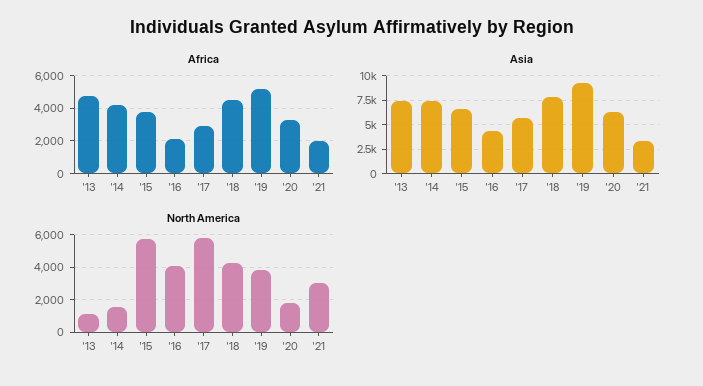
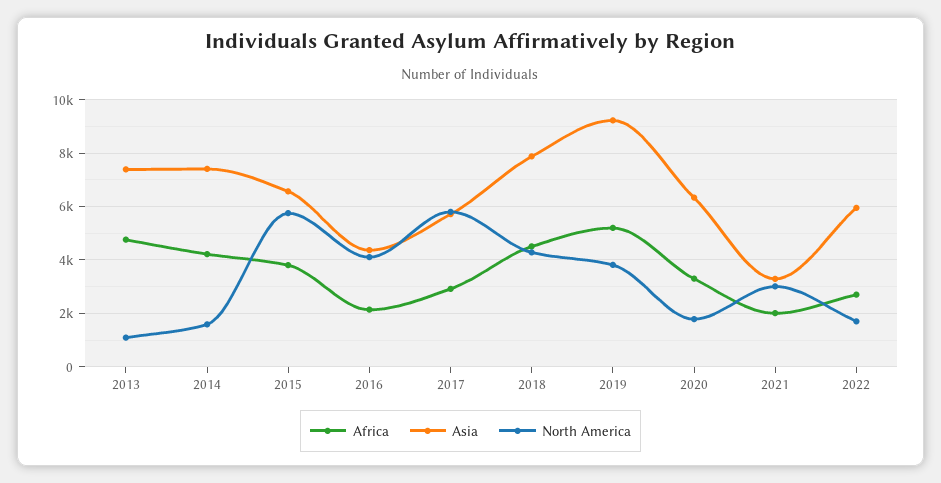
Africa, 2022: none -> 2750
Asia, 2022: none -> 6000
North America, 2022: none -> 1750

